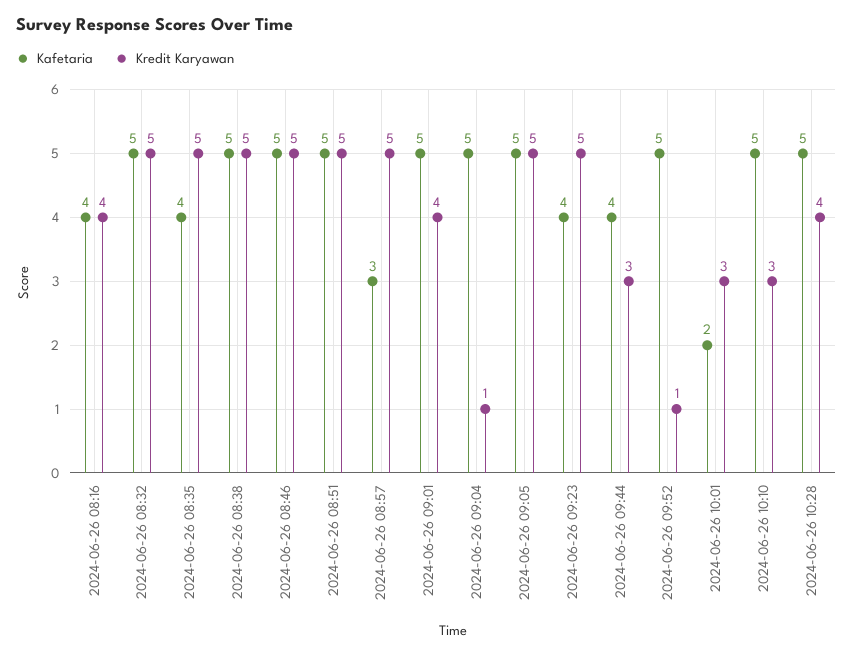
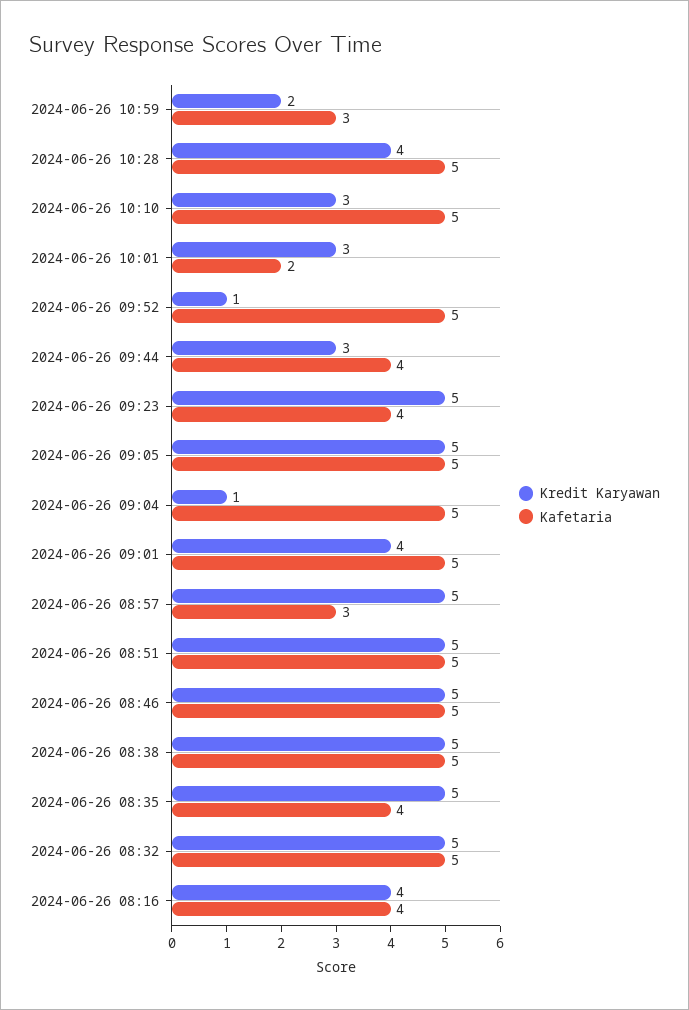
Kredit Karyawan, 2024-06-26 10:59: none -> 2
Kafetaria, 2024-06-26 10:59: none -> 3

